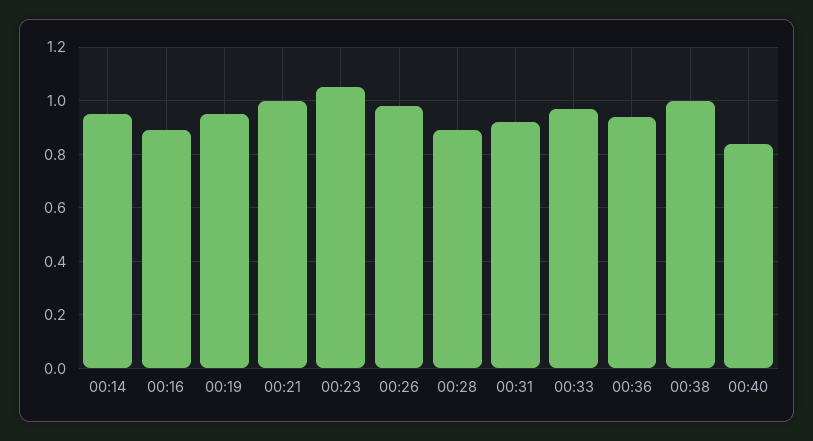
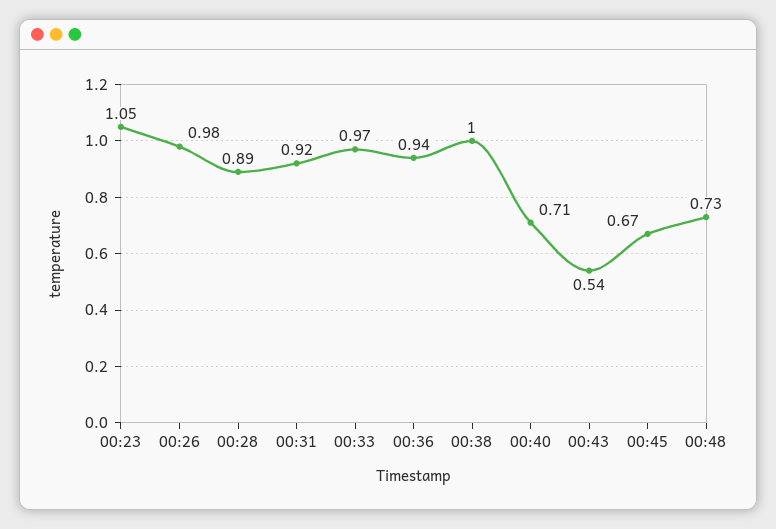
00:14: 0.95 -> none
00:16: 0.9 -> none
00:19: 0.95 -> none
00:21: 1 -> none
00:40: 0.85 -> 0.71
00:43: none -> 0.54
00:45: none -> 0.67
00:48: none -> 0.73

